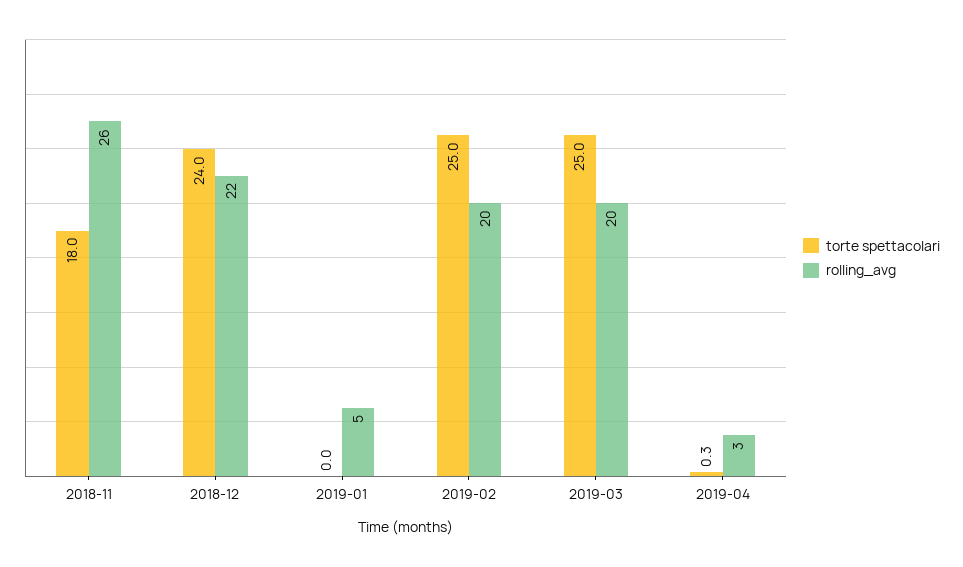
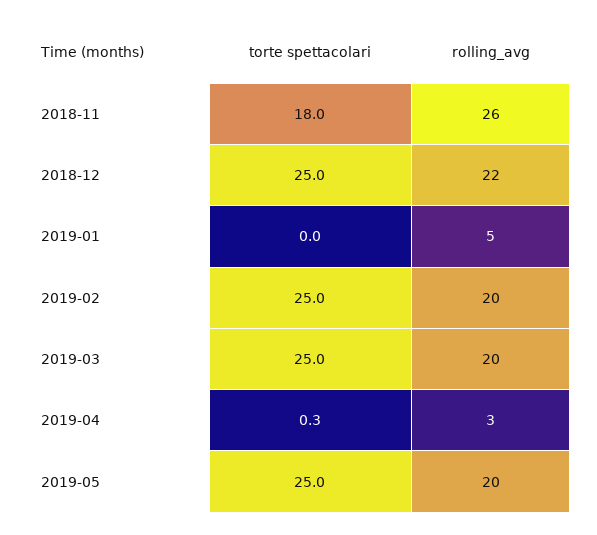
torte spettacolari, 2018-12: 24 -> 25
torte spettacolari, 2019-05: none -> 25
rolling_avg, 2019-05: none -> 20

